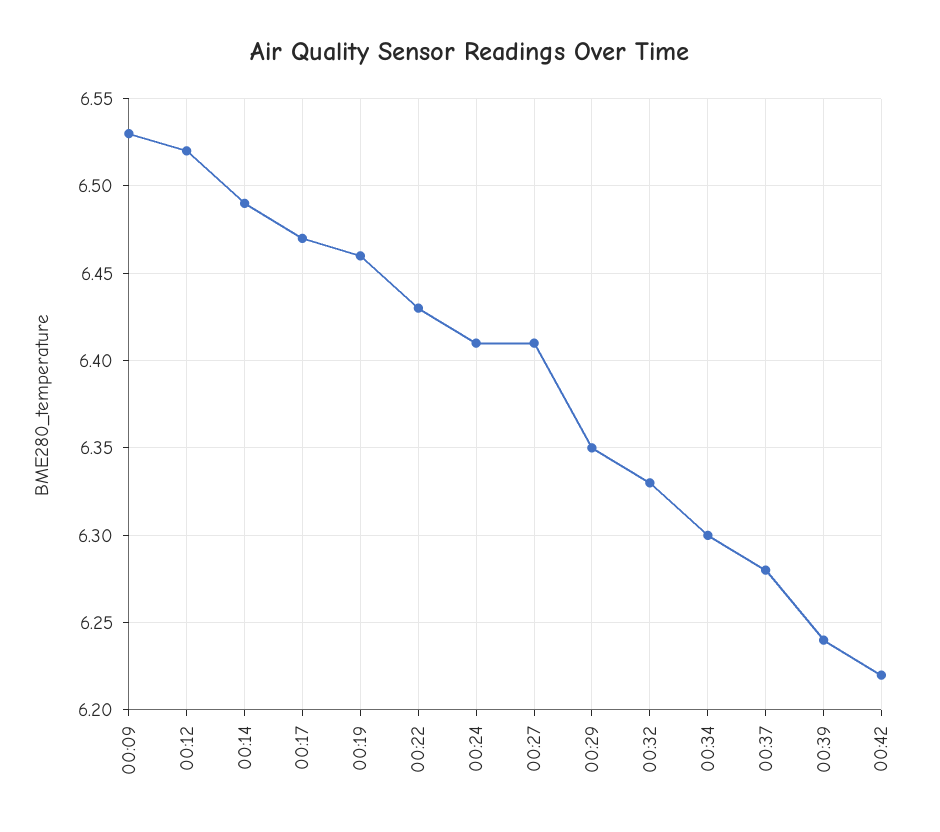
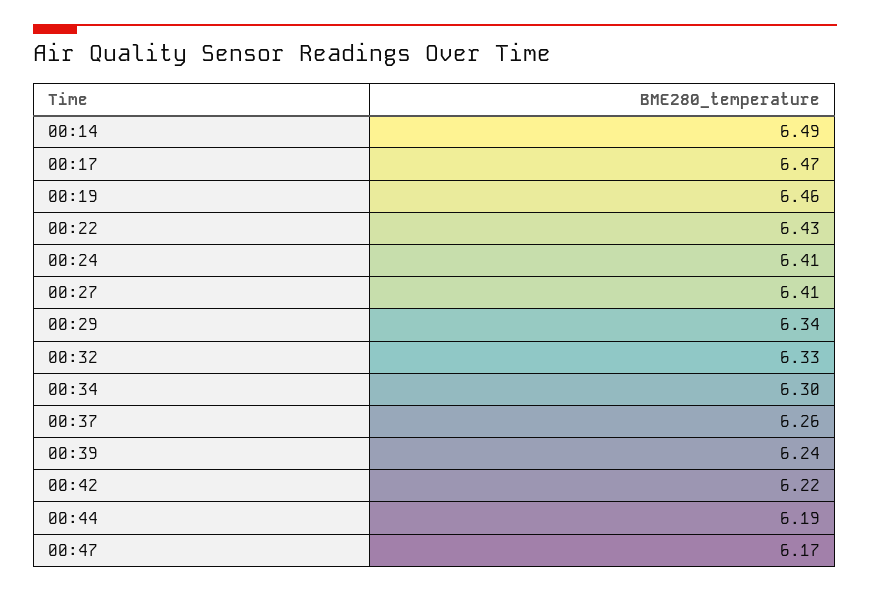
00:09: 6.53 -> none
00:12: 6.52 -> none
00:29: 6.35 -> 6.34
00:37: 6.28 -> 6.26
00:44: none -> 6.19
00:47: none -> 6.17

